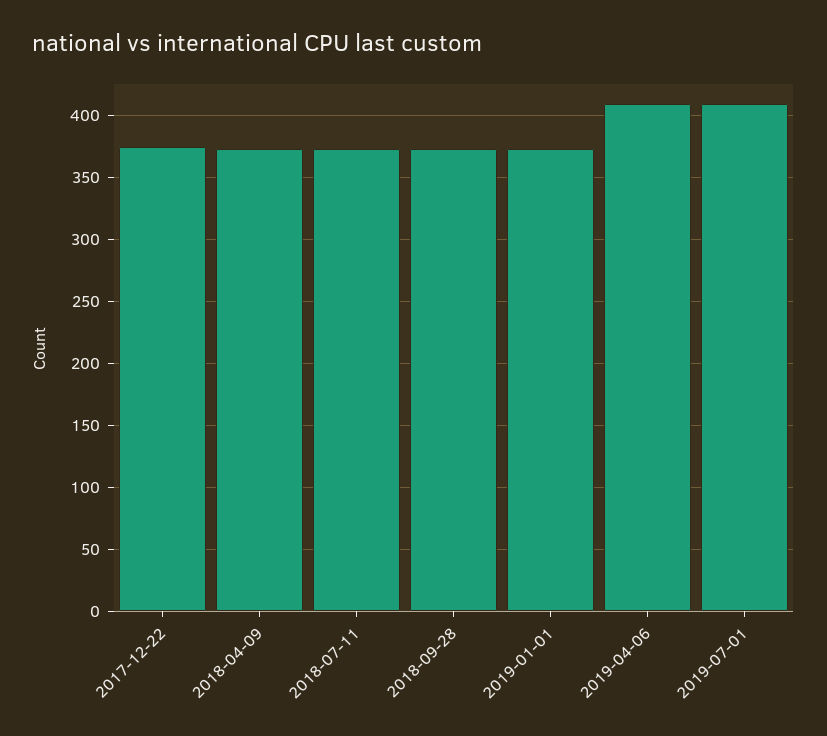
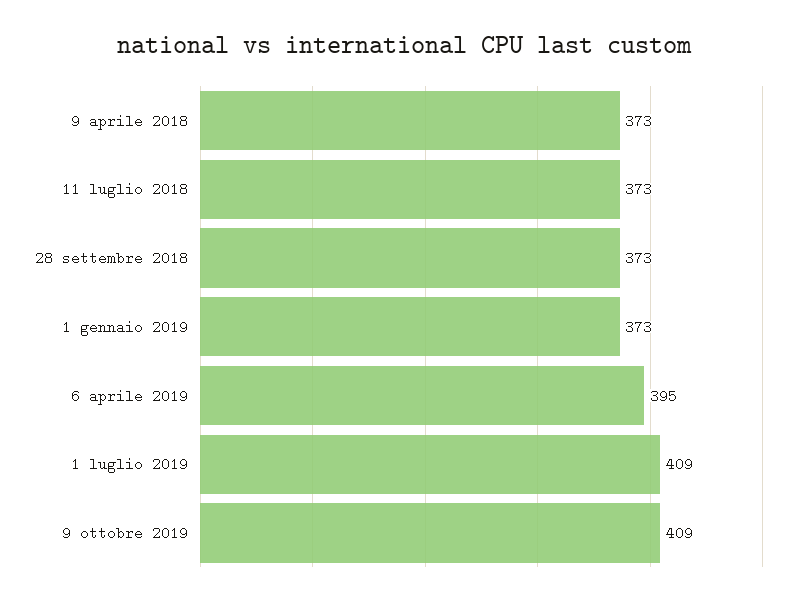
2017-12-22: 375 -> none
2019-04-06: 410 -> 395
9 ottobre 2019: none -> 409

